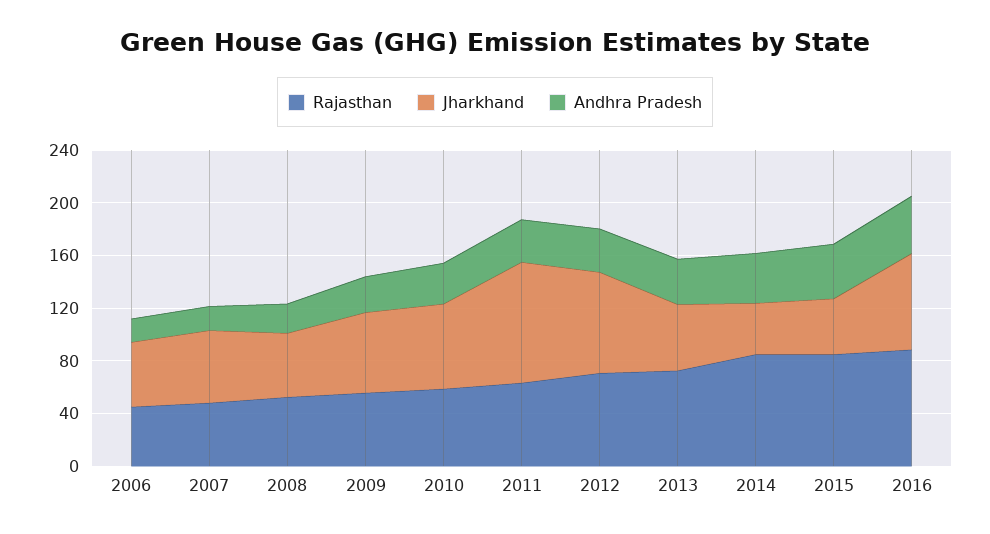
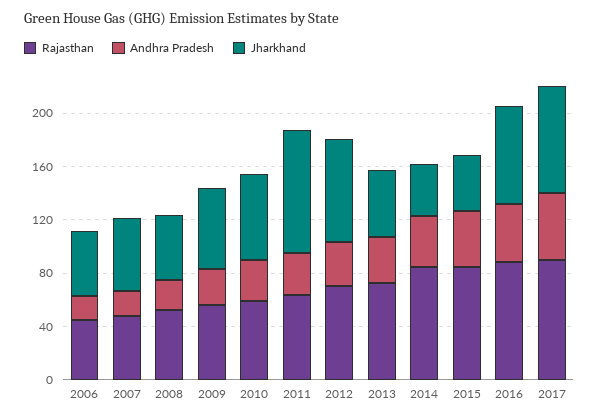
Rajasthan, 2017: none -> 90
Andhra Pradesh, 2017: none -> 50
Jharkhand, 2017: none -> 80

